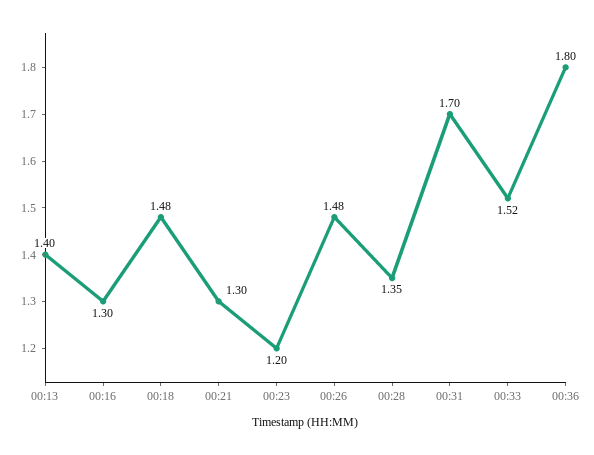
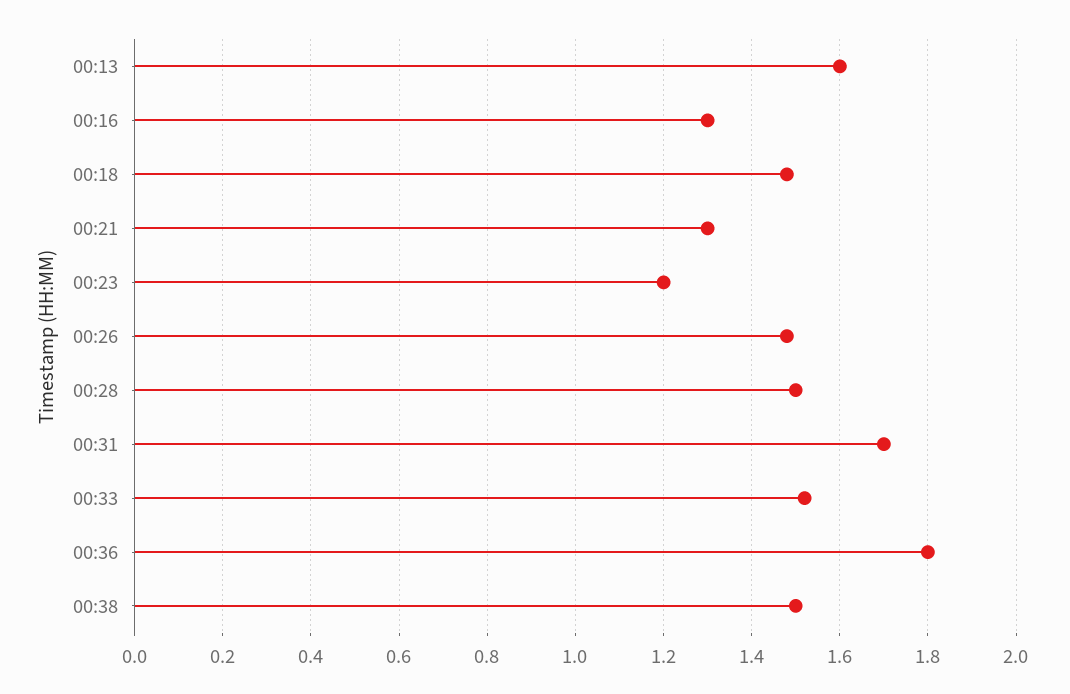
00:13: 1.4 -> 1.6
00:28: 1.35 -> 1.5
00:38: none -> 1.5

